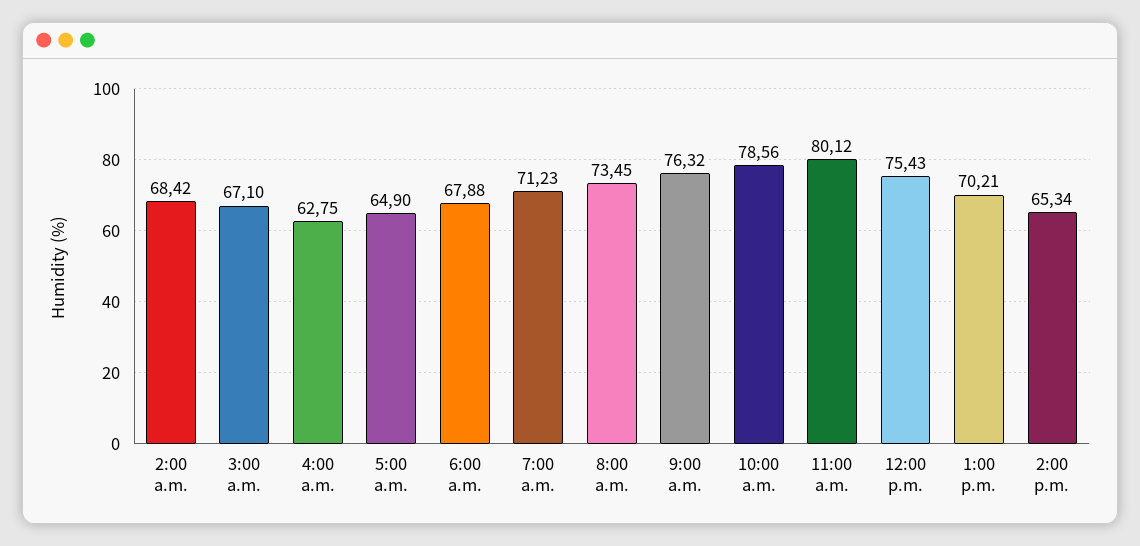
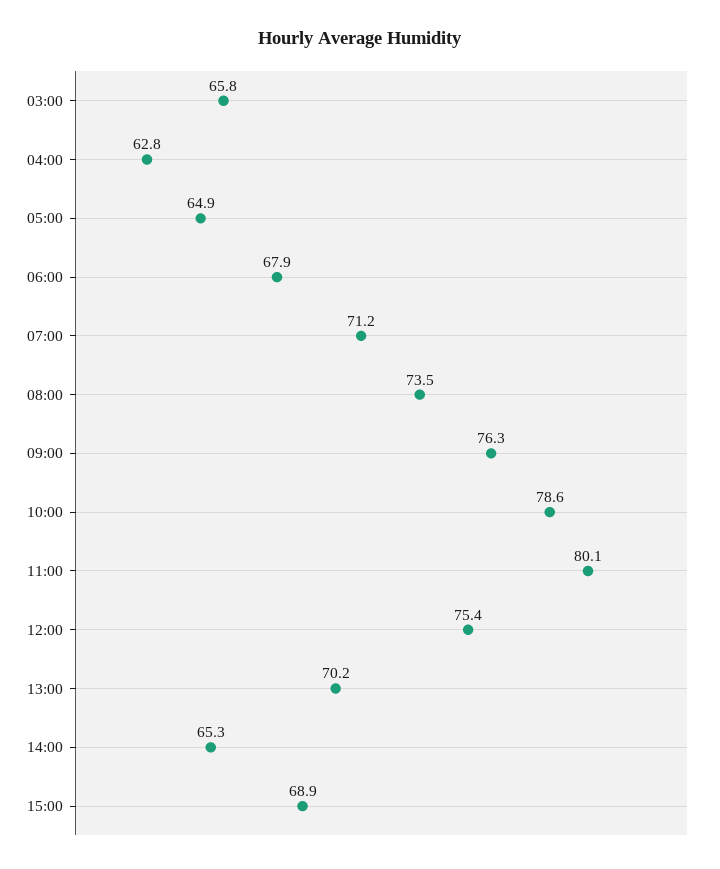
2:00 a.m.: 68.42 -> none
3:00 a.m.: 67.1 -> 65.8
15:00: none -> 68.9

